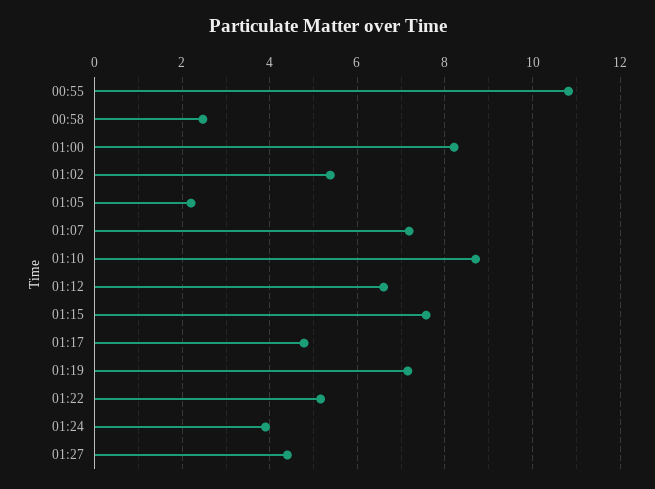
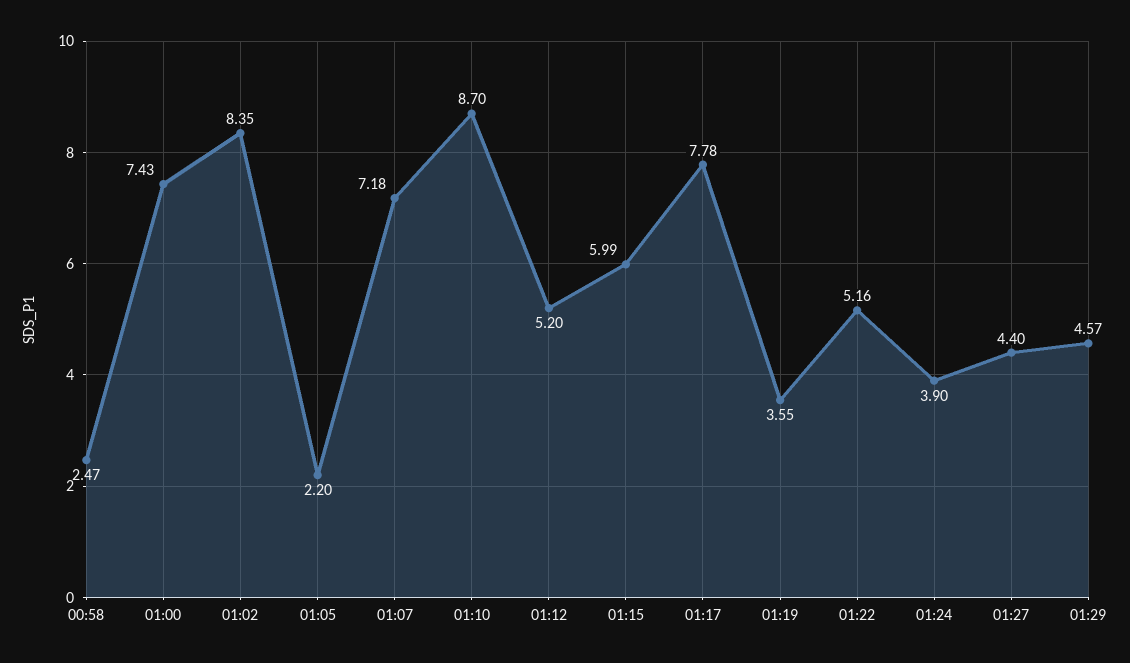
00:55: 10.8 -> none
01:00: 8.2 -> 7.43
01:02: 5.4 -> 8.35
01:12: 6.6 -> 5.2
01:15: 7.6 -> 5.99
01:17: 4.8 -> 7.78
01:19: 7.2 -> 3.55
01:29: none -> 4.57

